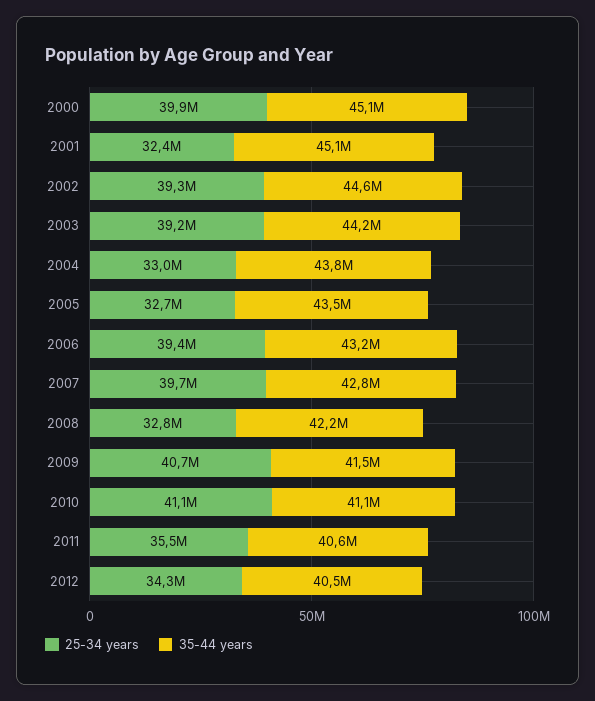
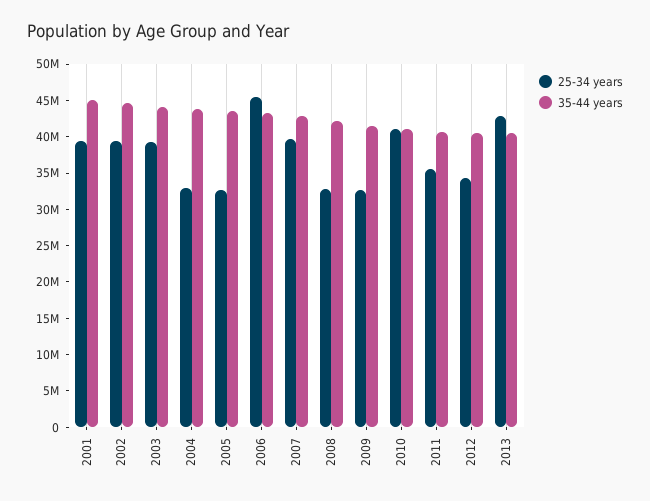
25-34 years, 2000: 39900000 -> none
35-44 years, 2000: 45100000 -> none
25-34 years, 2001: 32400000 -> 40000000
25-34 years, 2006: 39400000 -> 45000000
25-34 years, 2009: 40700000 -> 32500000
25-34 years, 2013: none -> 42500000
35-44 years, 2013: none -> 40000000

